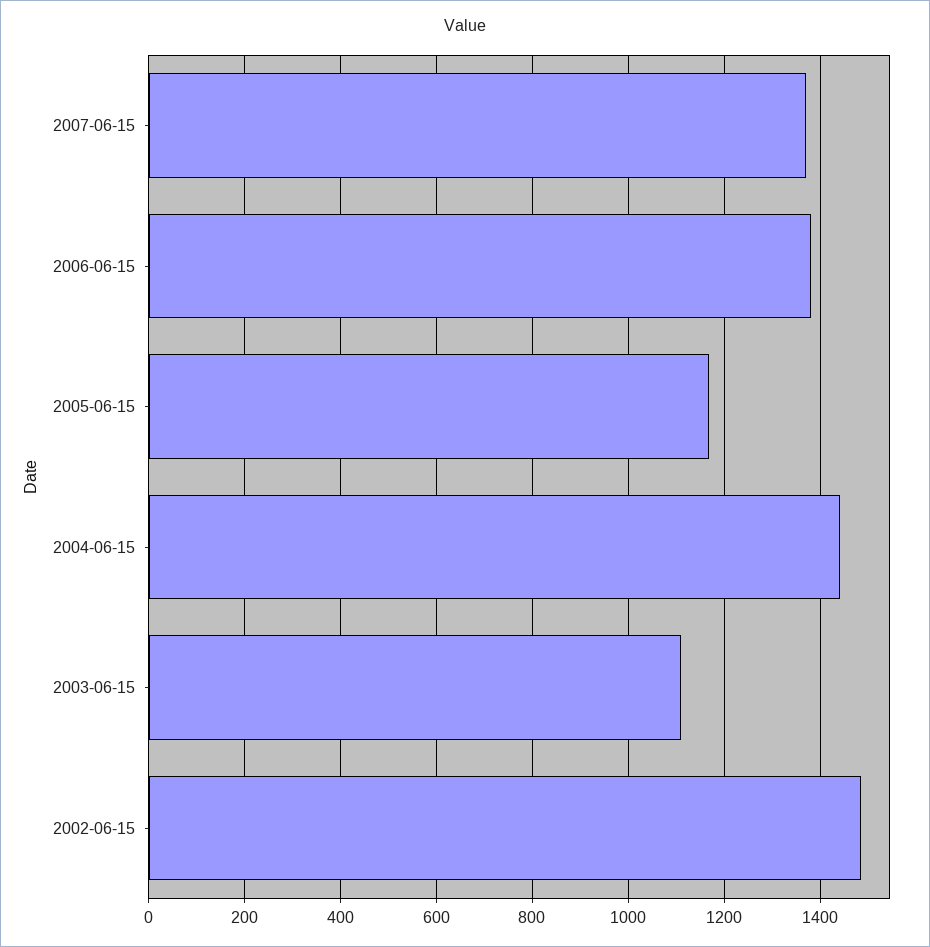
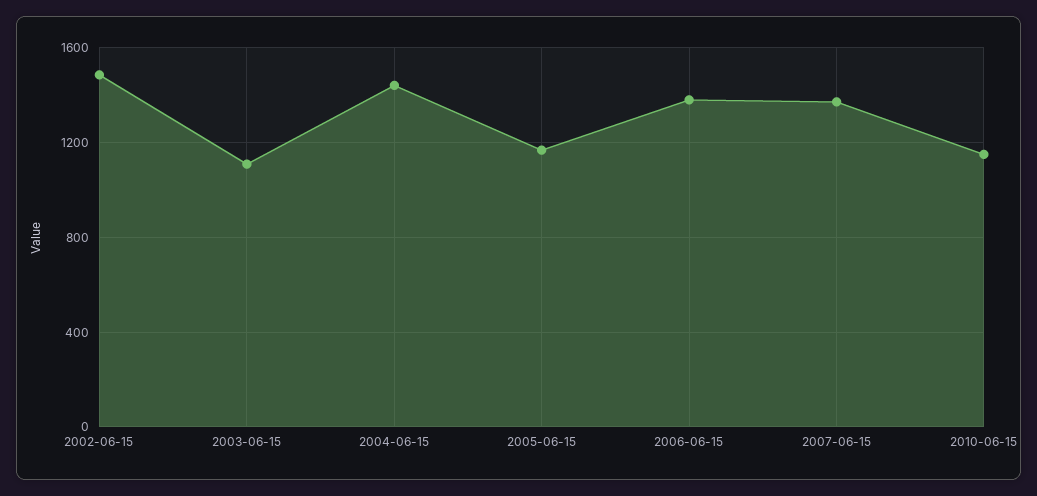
2010-06-15: none -> 1150

